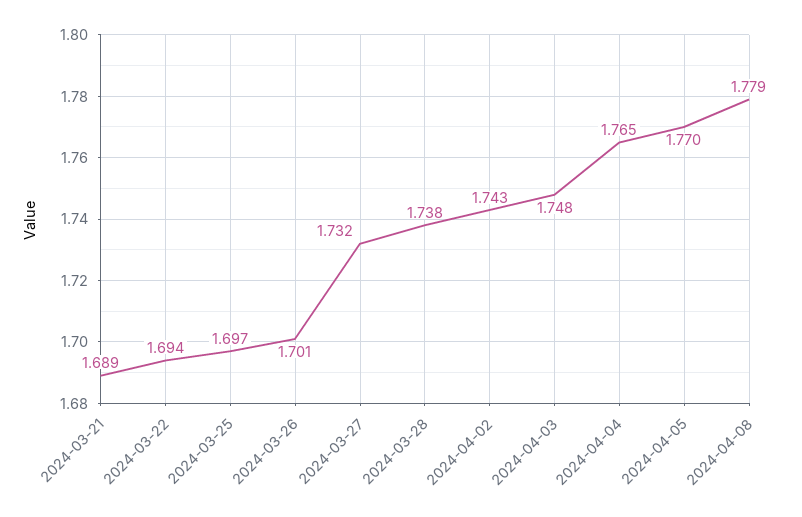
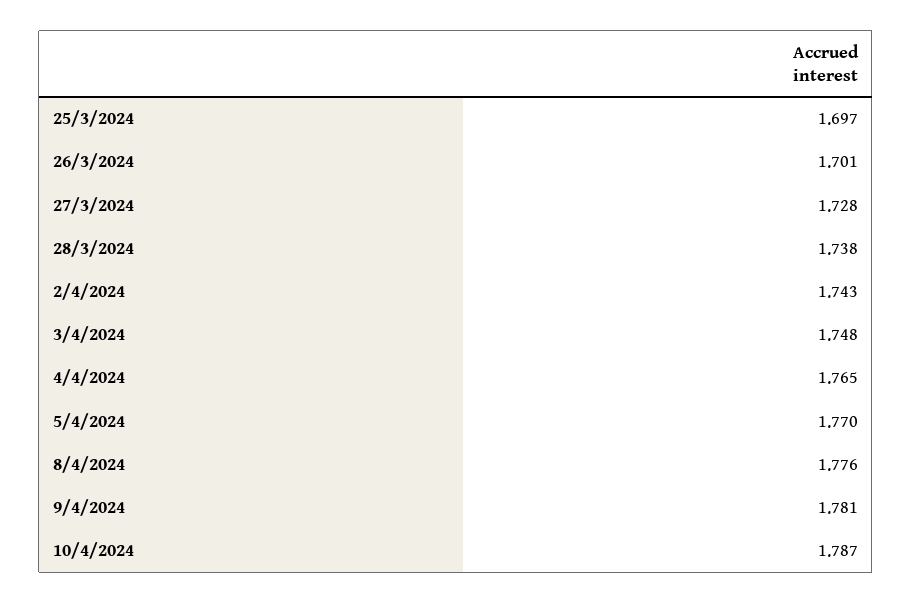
2024-03-21: 1.689 -> none
2024-03-22: 1.694 -> none
2024-03-27: 1.732 -> 1.728
2024-04-08: 1.779 -> 1.776
9/4/2024: none -> 1.781
10/4/2024: none -> 1.787

